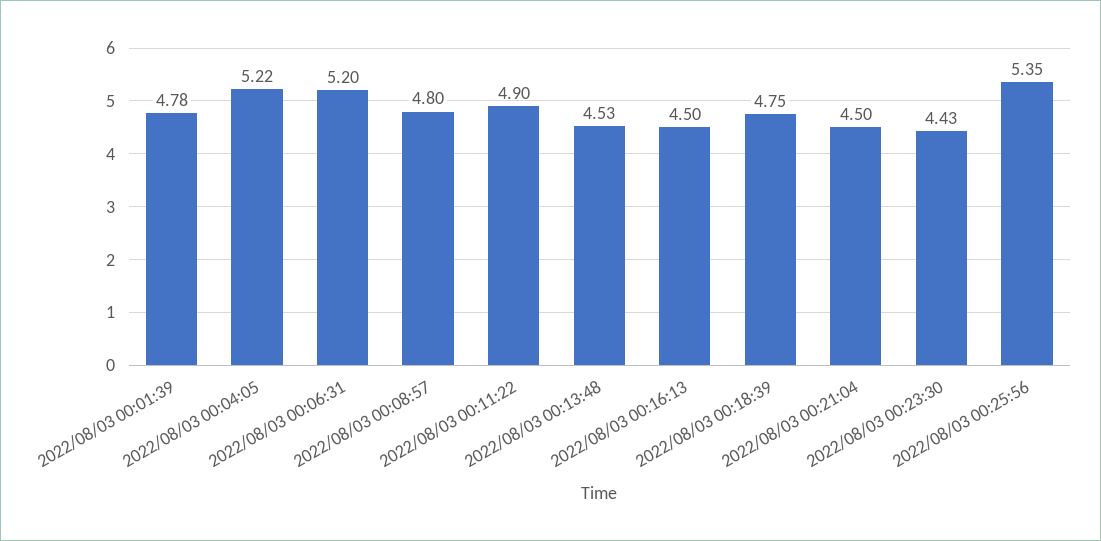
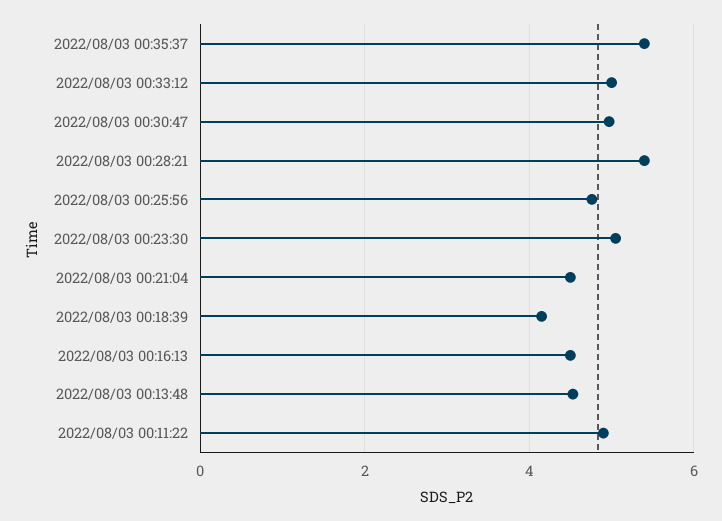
2022/08/03 00:01:39: 4.78 -> none
2022/08/03 00:04:05: 5.22 -> none
2022/08/03 00:06:31: 5.2 -> none
2022/08/03 00:08:57: 4.8 -> none
2022/08/03 00:18:39: 4.75 -> 4.2
2022/08/03 00:23:30: 4.43 -> 5
2022/08/03 00:25:56: 5.35 -> 4.8
2022/08/03 00:35:37: none -> 5.4
2022/08/03 00:33:12: none -> 5
2022/08/03 00:30:47: none -> 5
2022/08/03 00:28:21: none -> 5.4

